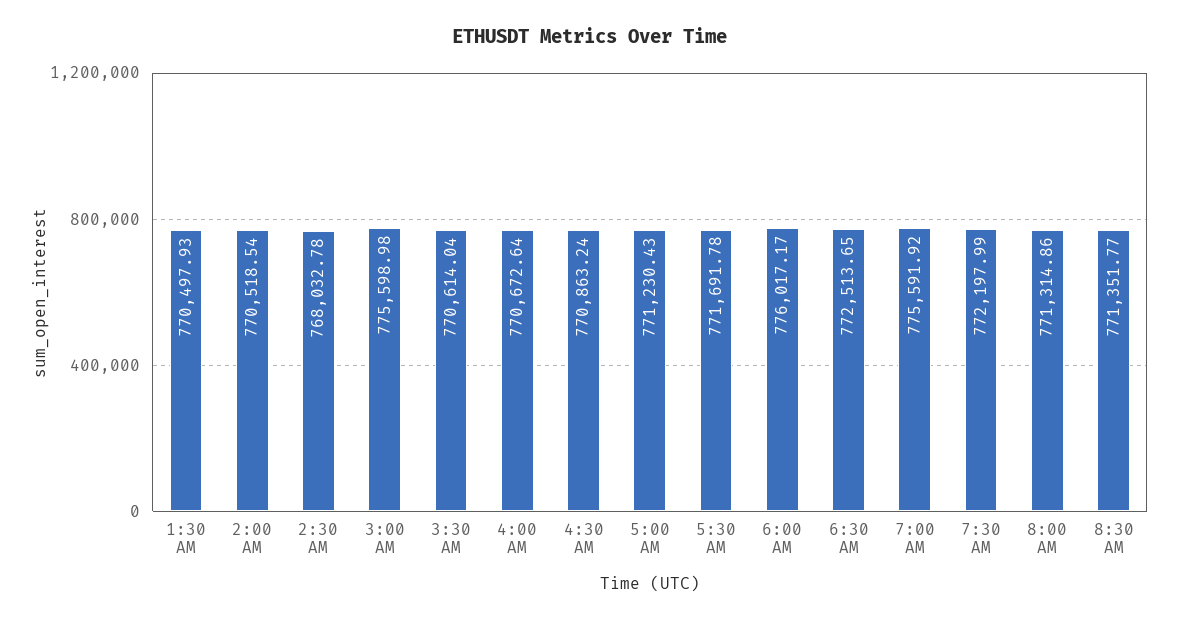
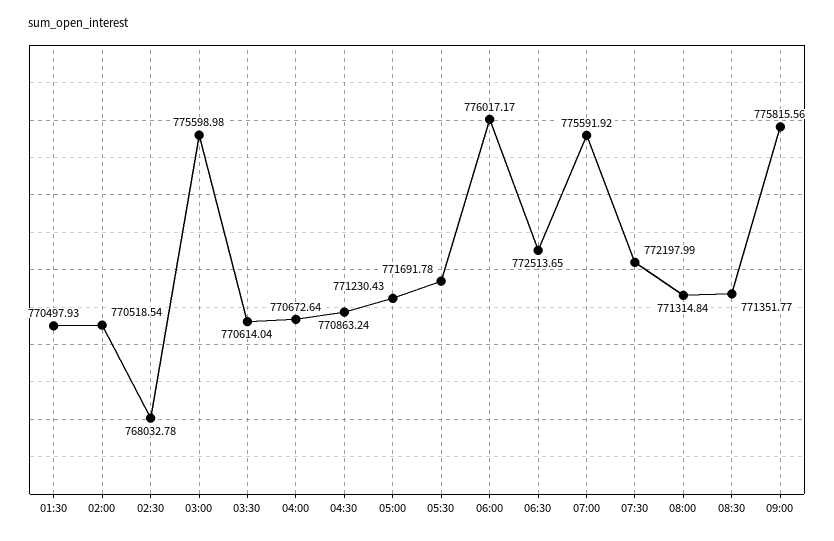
8:00 AM: 771314.86 -> 771314.84
09:00: none -> 775815.56

